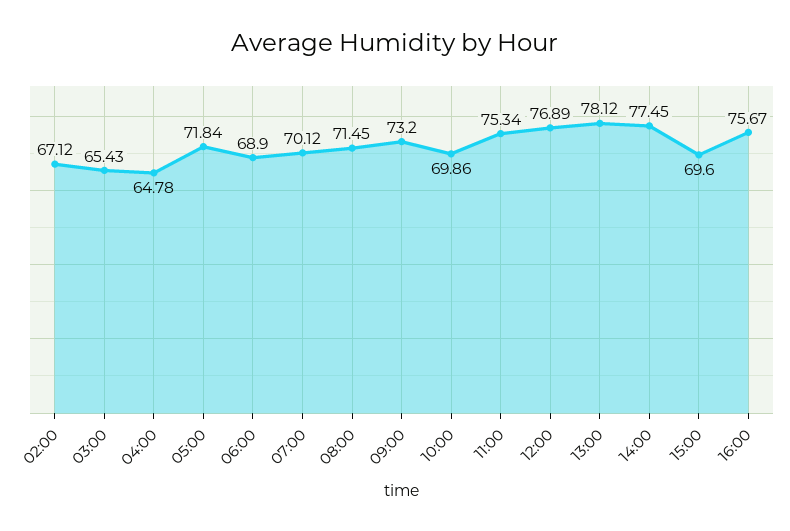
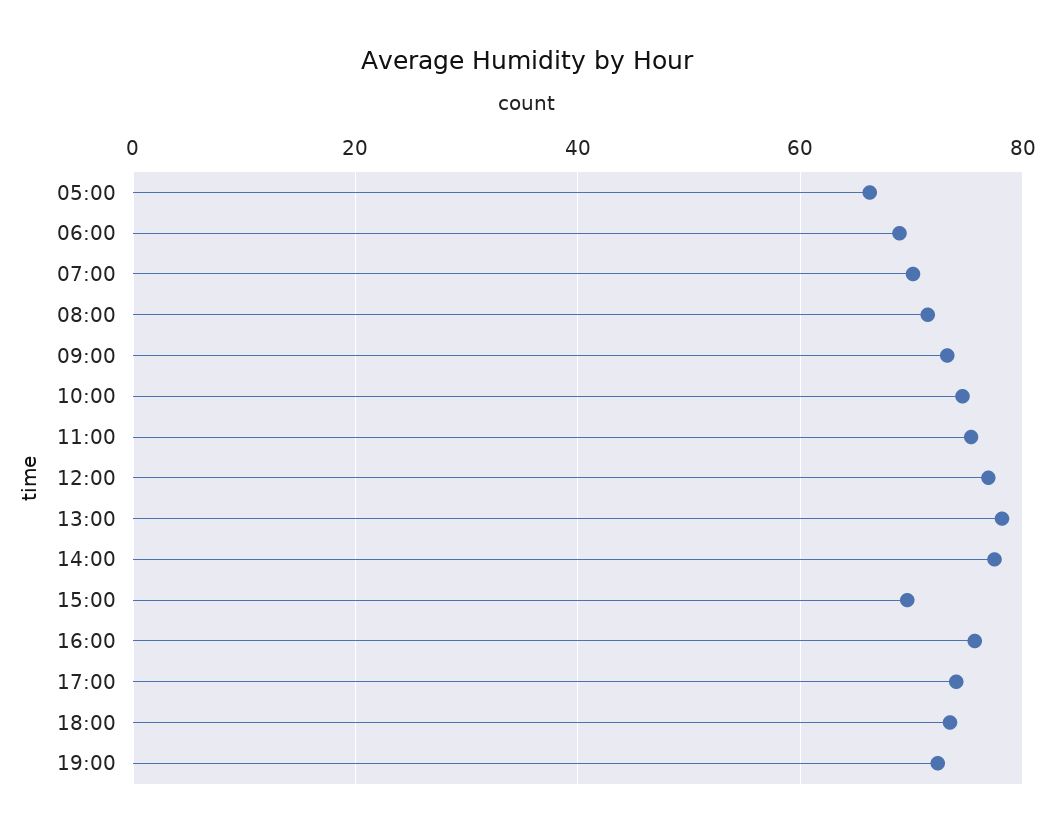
02:00: 67.12 -> none
03:00: 65.43 -> none
04:00: 64.78 -> none
05:00: 71.84 -> 66
10:00: 69.86 -> 74
17:00: none -> 74
18:00: none -> 74
19:00: none -> 72

